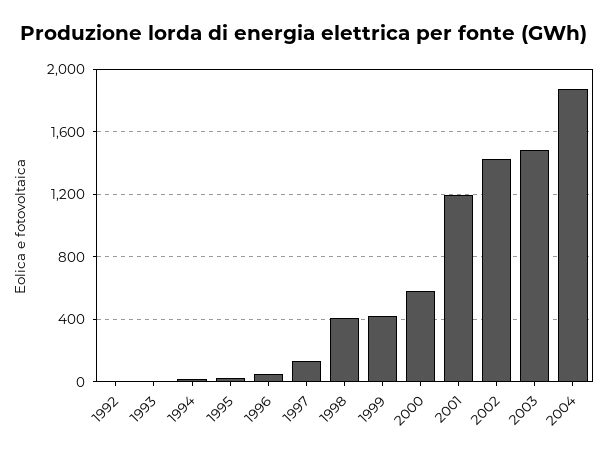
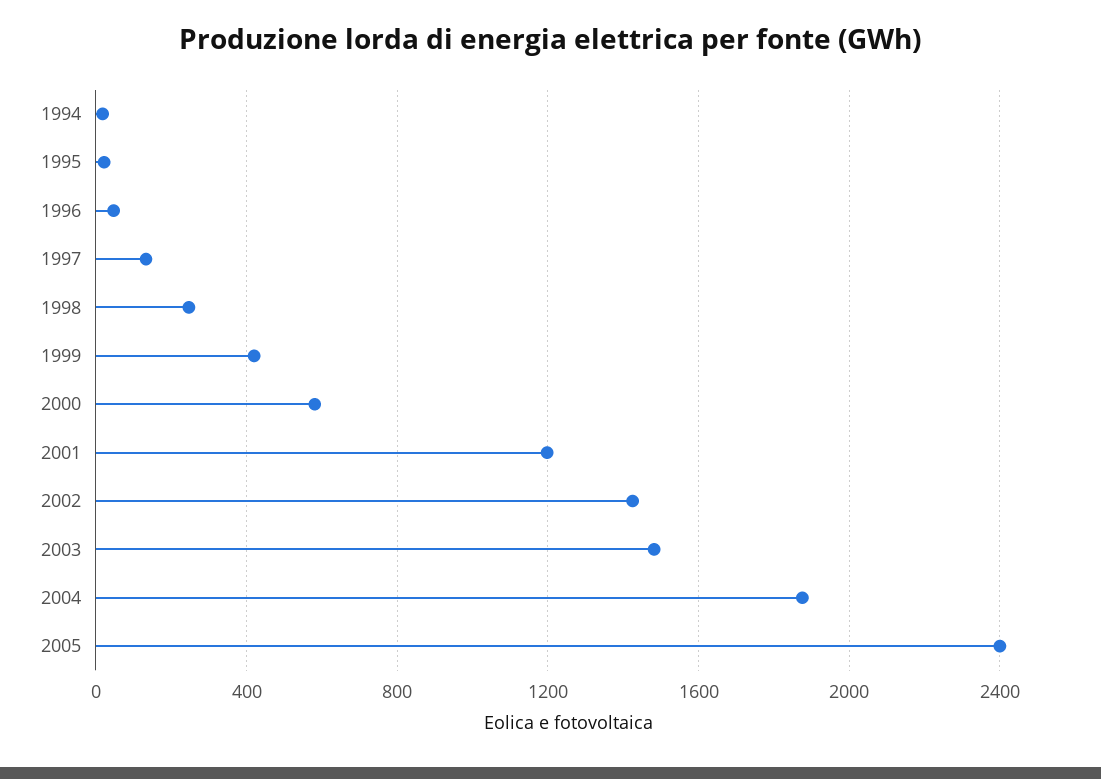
1992: 0 -> none
1993: 0 -> none
1998: 400 -> 250
2005: none -> 2400

